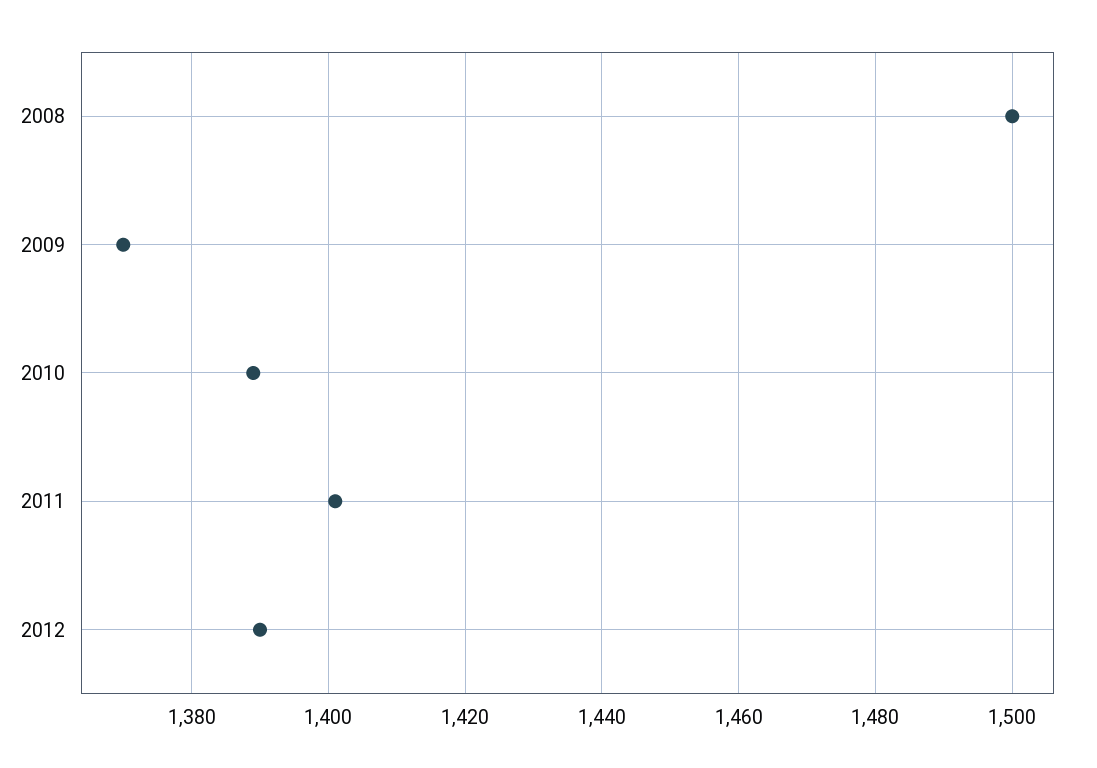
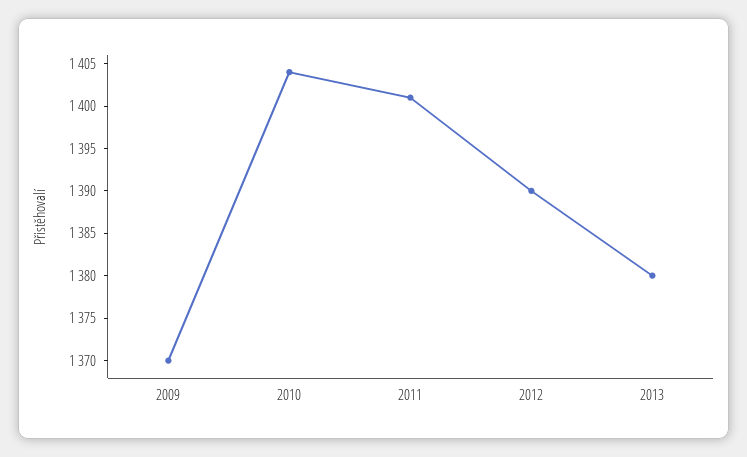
2008: 1500 -> none
2010: 1390 -> 1404
2013: none -> 1380

